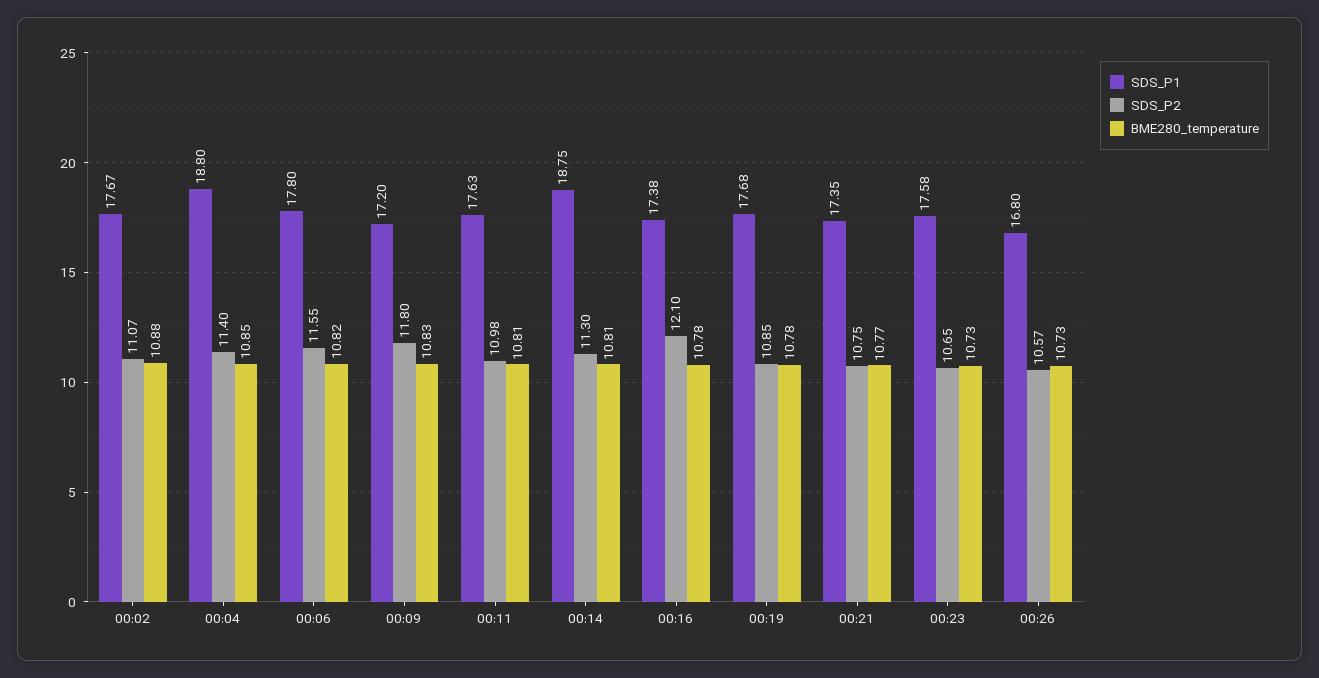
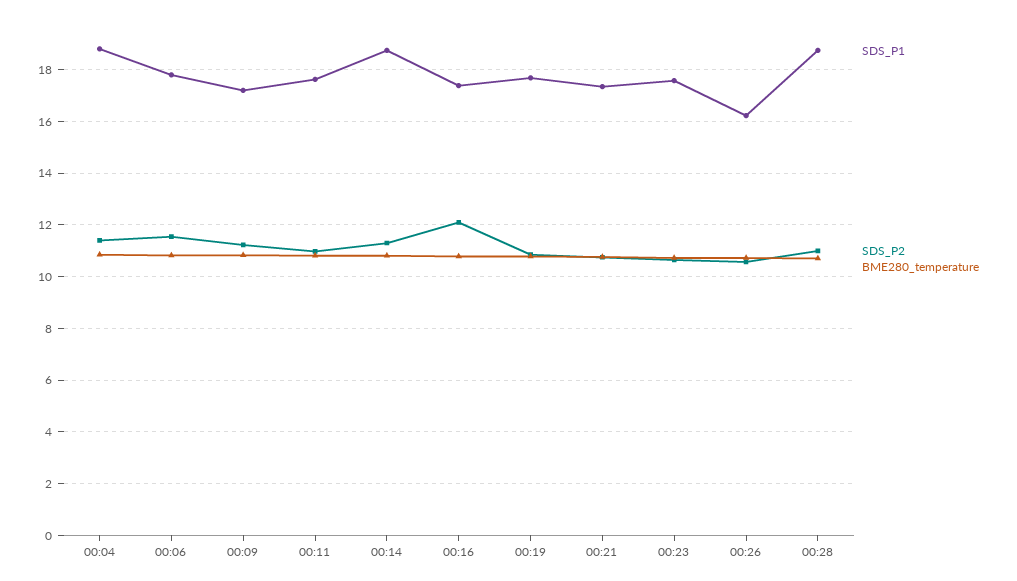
SDS_P1, 00:02: 17.67 -> none
SDS_P2, 00:02: 11.07 -> none
BME280_temperature, 00:02: 10.88 -> none
SDS_P2, 00:09: 11.8 -> 11.25
SDS_P1, 00:26: 16.8 -> 16.25
SDS_P1, 00:28: none -> 18.75
SDS_P2, 00:28: none -> 11
BME280_temperature, 00:28: none -> 10.75

